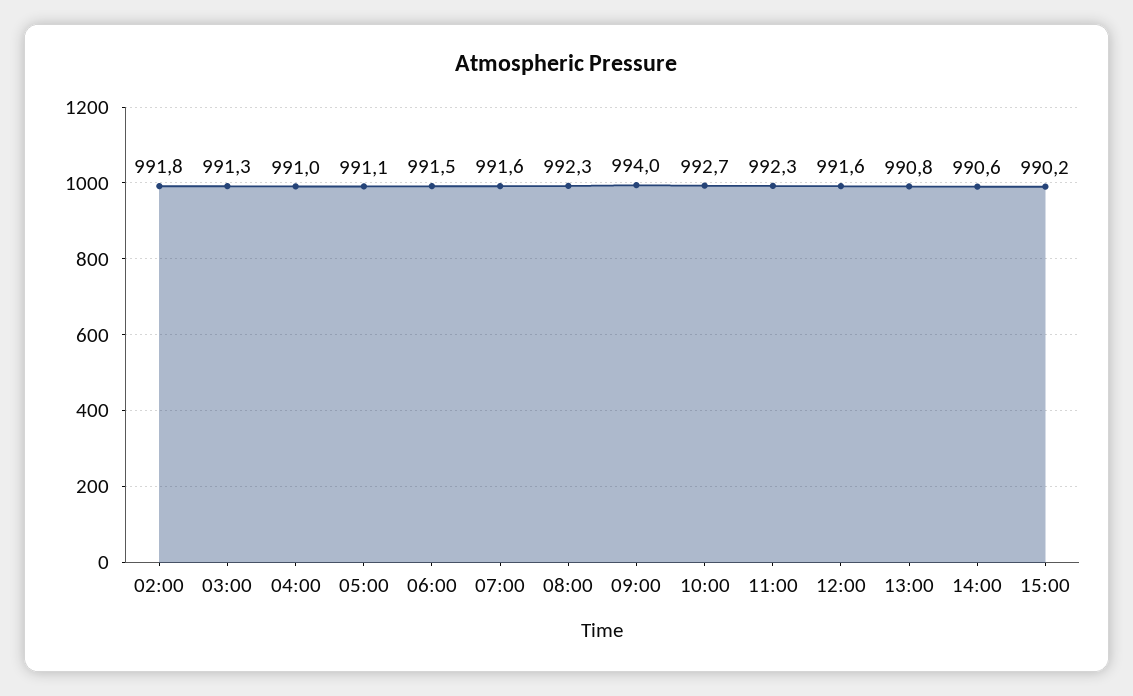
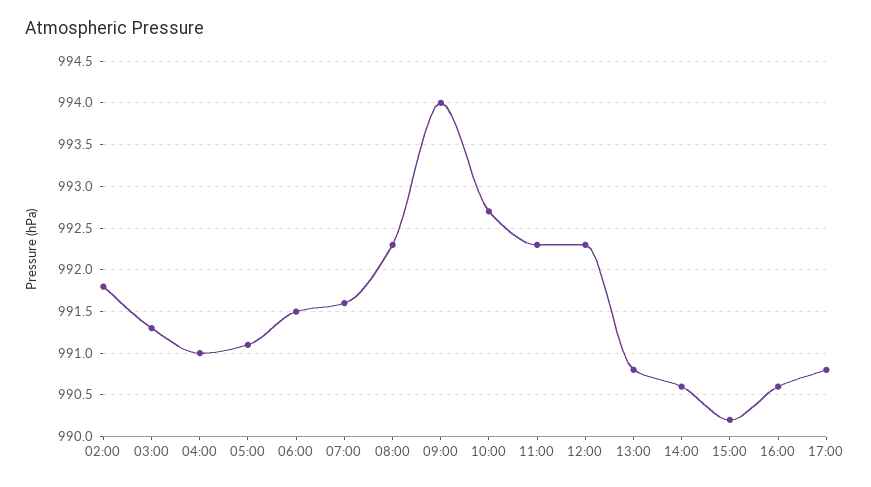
12:00: 991.6 -> 992.3
16:00: none -> 990.6
17:00: none -> 990.8

